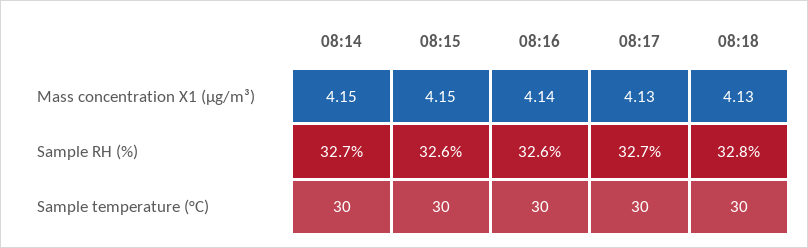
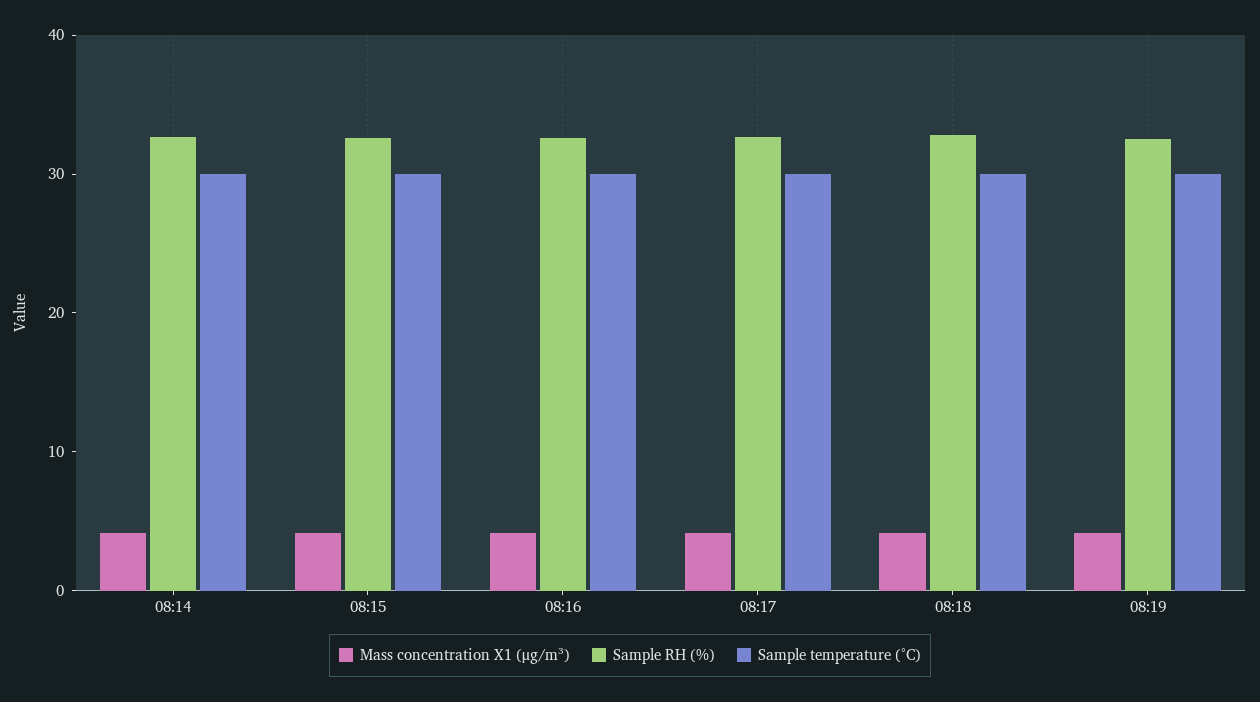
Mass concentration X1 (μg/m³), 08:19: none -> 4
Sample RH (%), 08:19: none -> 32
Sample temperature (°C), 08:19: none -> 30

